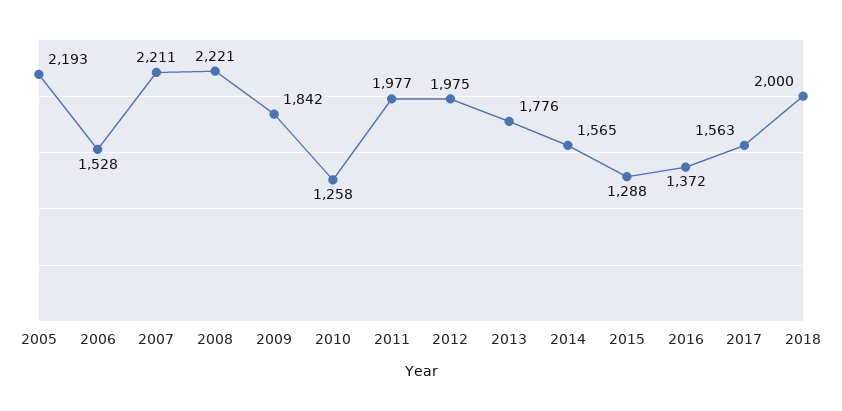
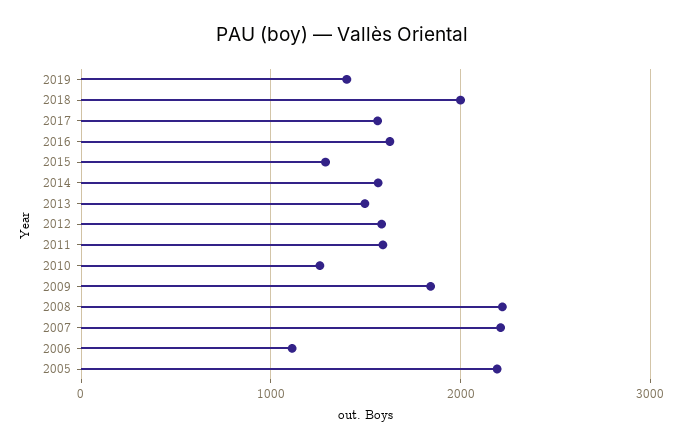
2006: 1528 -> 1100
2011: 1977 -> 1600
2012: 1975 -> 1600
2013: 1776 -> 1500
2016: 1372 -> 1600
2019: none -> 1400

